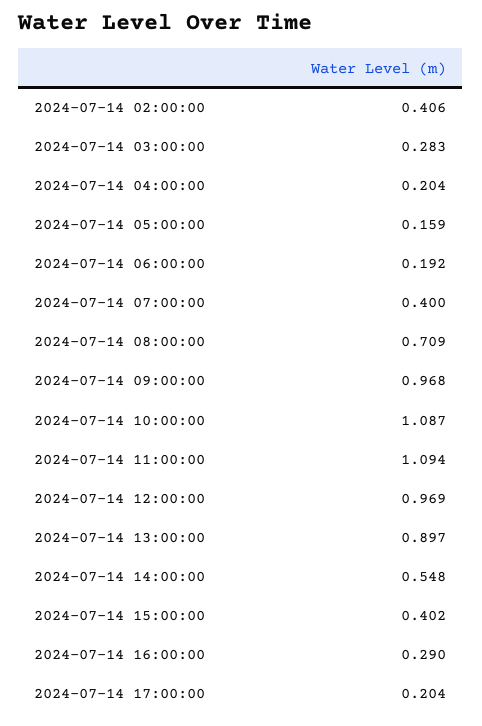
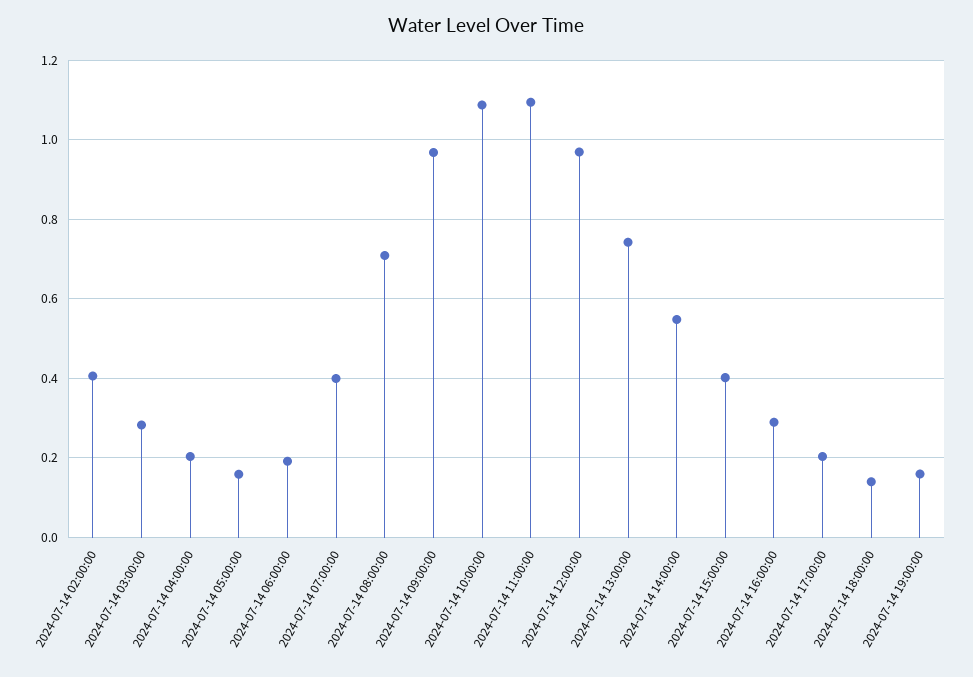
2024-07-14 13:00:00: 0.897 -> 0.74
2024-07-14 18:00:00: none -> 0.14
2024-07-14 19:00:00: none -> 0.16

